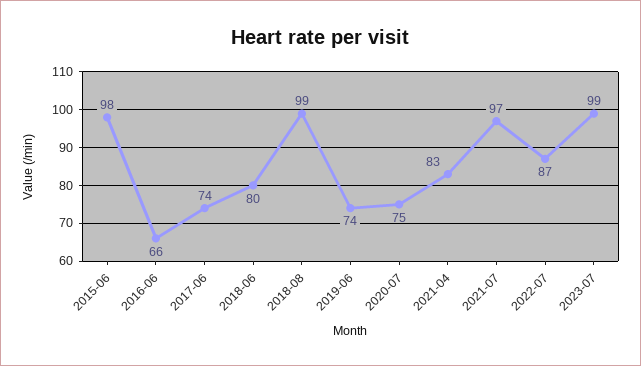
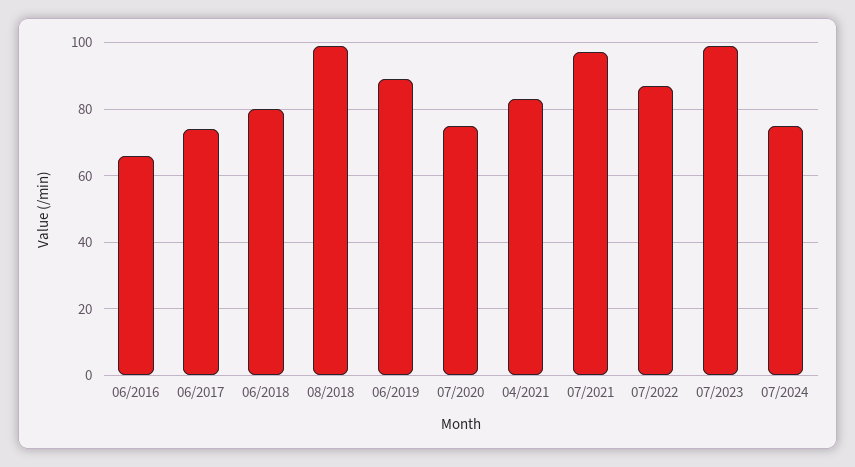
2015-06: 98 -> none
2019-06: 74 -> 90
07/2024: none -> 75

